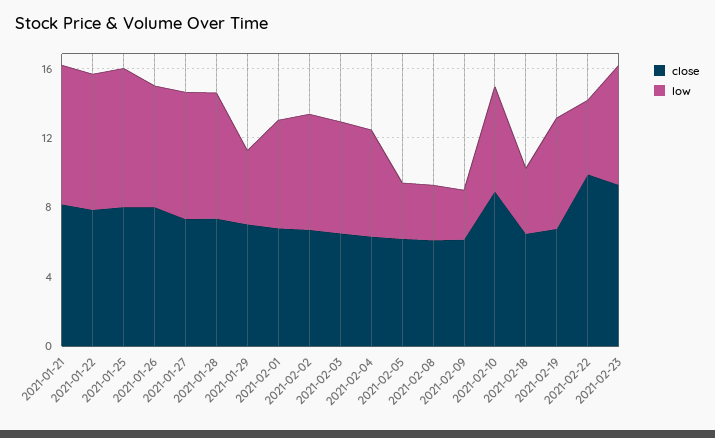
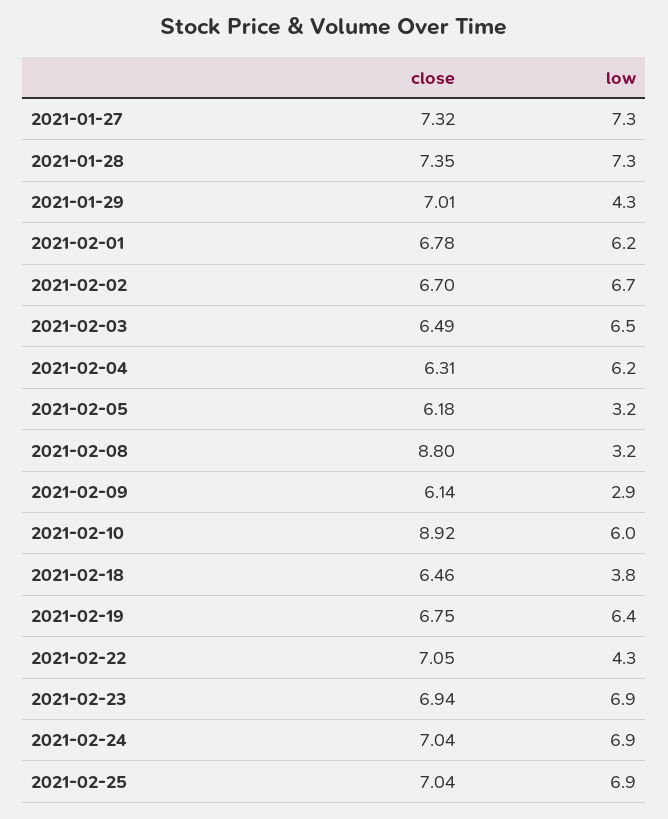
close, 2021-01-21: 8 -> none
low, 2021-01-21: 8 -> none
close, 2021-01-22: 8 -> none
low, 2021-01-22: 8 -> none
close, 2021-01-25: 8 -> none
low, 2021-01-25: 8 -> none
close, 2021-01-26: 8 -> none
low, 2021-01-26: 7 -> none
close, 2021-02-08: 6 -> 8.8
close, 2021-02-22: 10 -> 7.05
close, 2021-02-23: 9 -> 6.94
close, 2021-02-24: none -> 7.04
low, 2021-02-24: none -> 6.9
close, 2021-02-25: none -> 7.04
low, 2021-02-25: none -> 6.9

